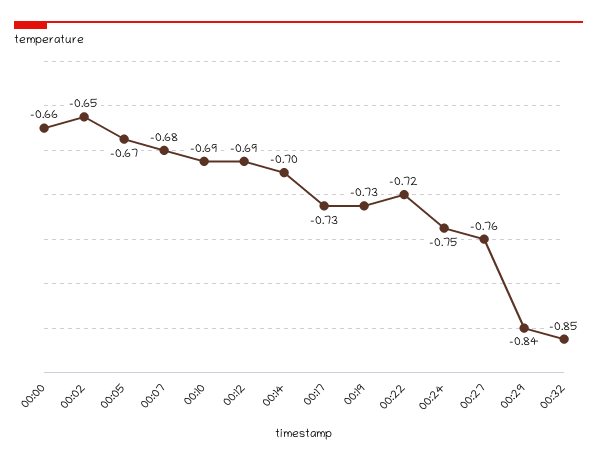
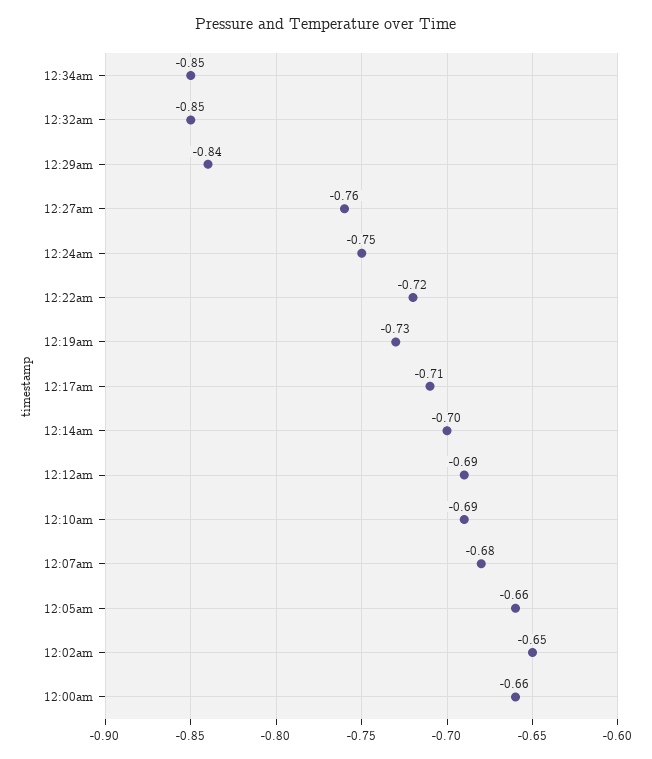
00:05: -0.67 -> -0.66
00:17: -0.73 -> -0.71
12:34am: none -> -0.85

